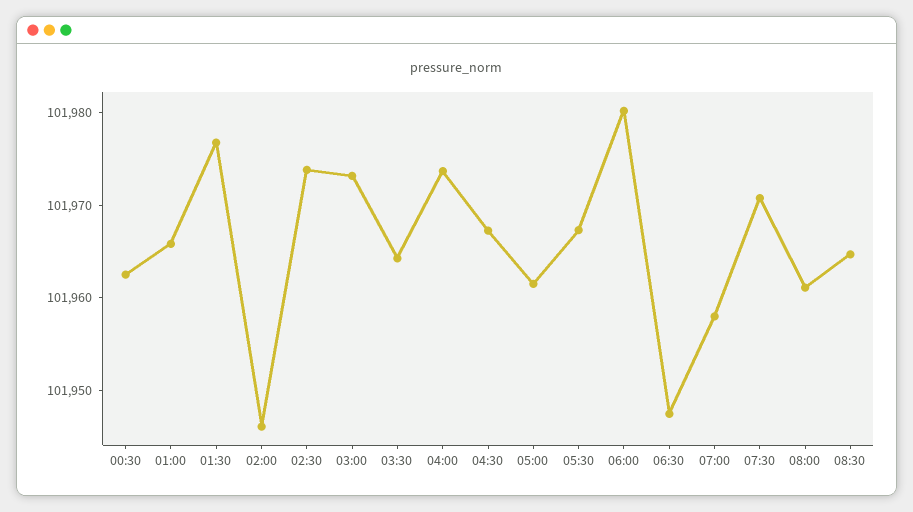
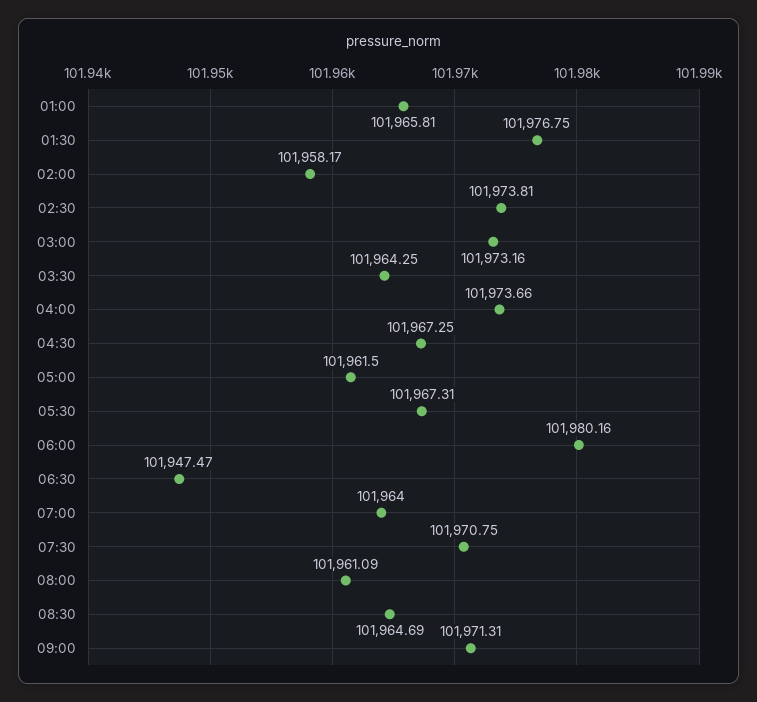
00:30: 101962 -> none
02:00: 101946 -> 101958.17
07:00: 101958 -> 101964
09:00: none -> 101971.31

